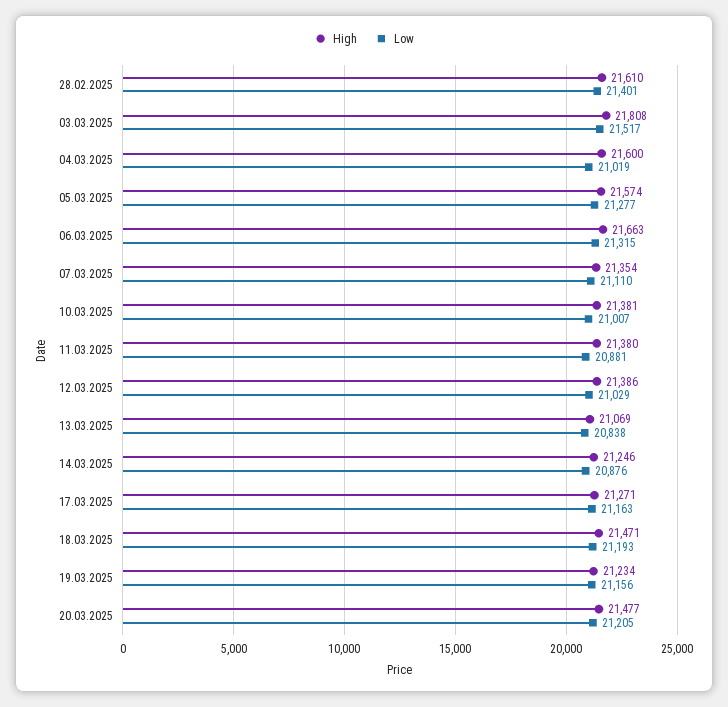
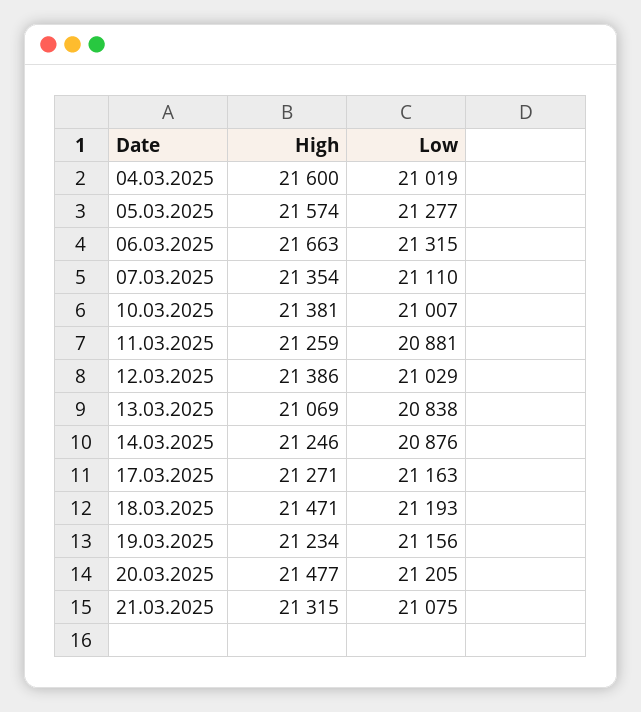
High, 28.02.2025: 21610 -> none
Low, 28.02.2025: 21401 -> none
High, 03.03.2025: 21808 -> none
Low, 03.03.2025: 21517 -> none
High, 11.03.2025: 21380 -> 21259
High, 21.03.2025: none -> 21315
Low, 21.03.2025: none -> 21075

